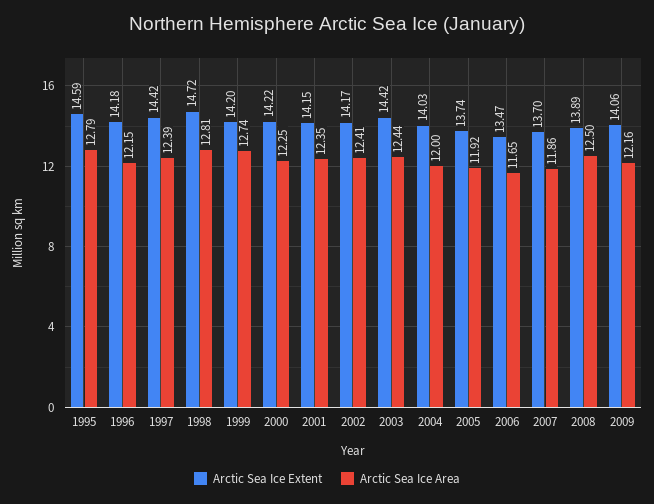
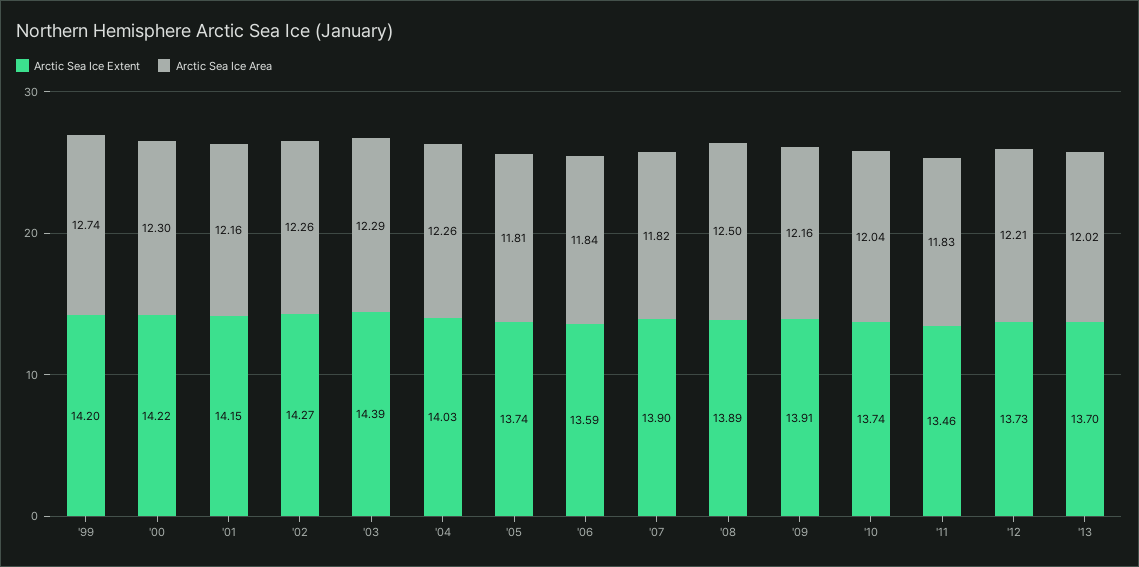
Arctic Sea Ice Extent, 1995: 14.59 -> none
Arctic Sea Ice Area, 1995: 12.79 -> none
Arctic Sea Ice Extent, 1996: 14.18 -> none
Arctic Sea Ice Area, 1996: 12.15 -> none
Arctic Sea Ice Extent, 1997: 14.42 -> none
Arctic Sea Ice Area, 1997: 12.39 -> none
Arctic Sea Ice Extent, 1998: 14.72 -> none
Arctic Sea Ice Area, 1998: 12.81 -> none
Arctic Sea Ice Area, 2000: 12.25 -> 12.3
Arctic Sea Ice Area, 2001: 12.35 -> 12.16
Arctic Sea Ice Extent, 2002: 14.17 -> 14.27
Arctic Sea Ice Area, 2002: 12.41 -> 12.26
Arctic Sea Ice Extent, 2003: 14.42 -> 14.39
Arctic Sea Ice Area, 2003: 12.44 -> 12.29
Arctic Sea Ice Area, 2004: 12 -> 12.26
Arctic Sea Ice Area, 2005: 11.92 -> 11.81
Arctic Sea Ice Extent, 2006: 13.47 -> 13.59
Arctic Sea Ice Area, 2006: 11.65 -> 11.84
Arctic Sea Ice Extent, 2007: 13.7 -> 13.9
Arctic Sea Ice Area, 2007: 11.86 -> 11.82
Arctic Sea Ice Extent, 2009: 14.06 -> 13.91
Arctic Sea Ice Extent, '10: none -> 13.74
Arctic Sea Ice Area, '10: none -> 12.04
Arctic Sea Ice Extent, '11: none -> 13.46
Arctic Sea Ice Area, '11: none -> 11.83
Arctic Sea Ice Extent, '12: none -> 13.73
Arctic Sea Ice Area, '12: none -> 12.21
Arctic Sea Ice Extent, '13: none -> 13.7
Arctic Sea Ice Area, '13: none -> 12.02

